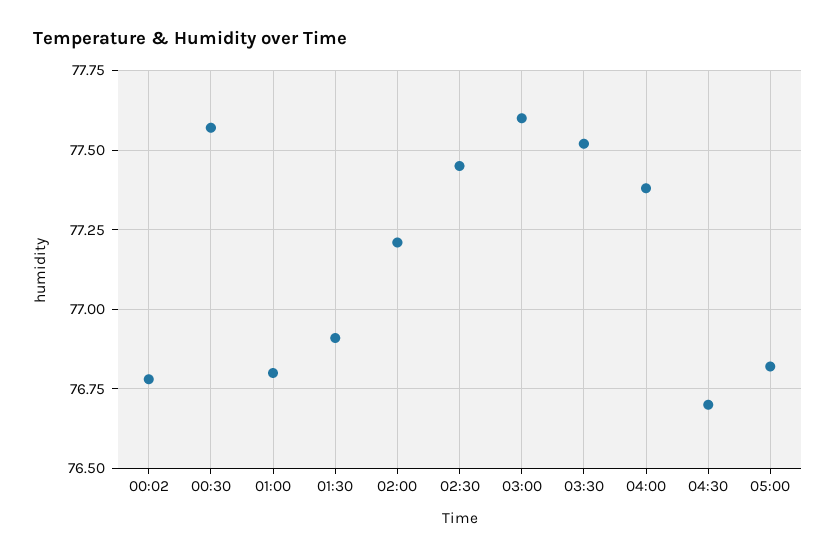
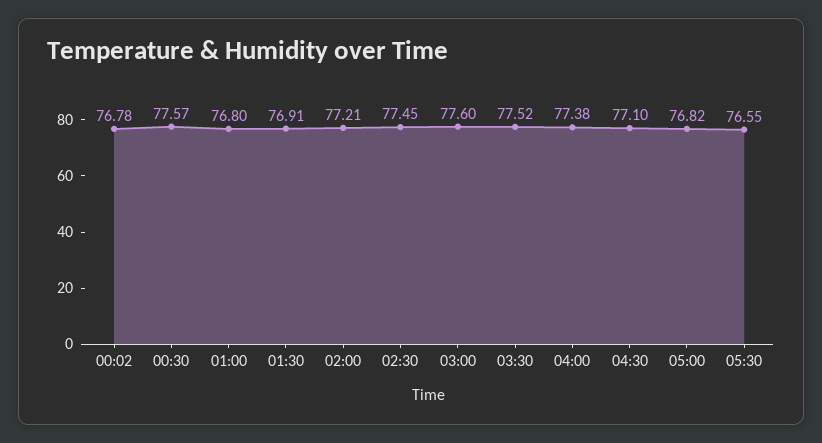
04:30: 76.7 -> 77.1
05:30: none -> 76.55

